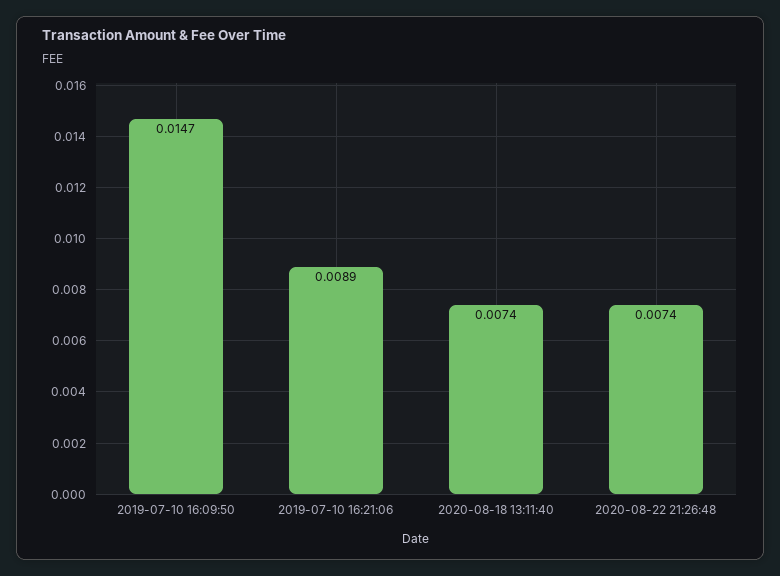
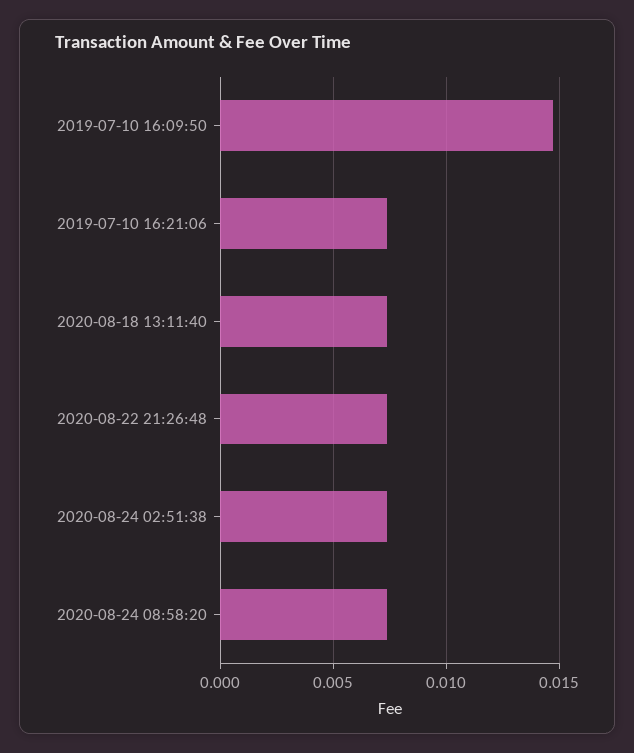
2019-07-10 16:21:06: 0.0089 -> 0.0075
2020-08-24 02:51:38: none -> 0.0075
2020-08-24 08:58:20: none -> 0.0075

